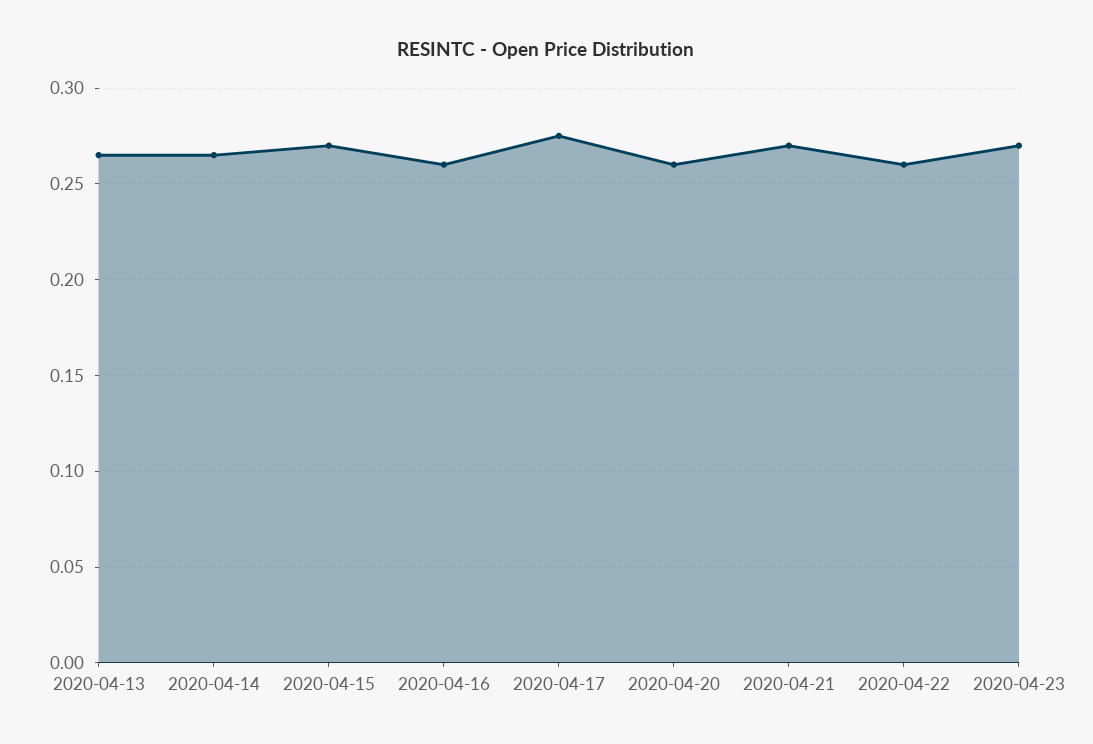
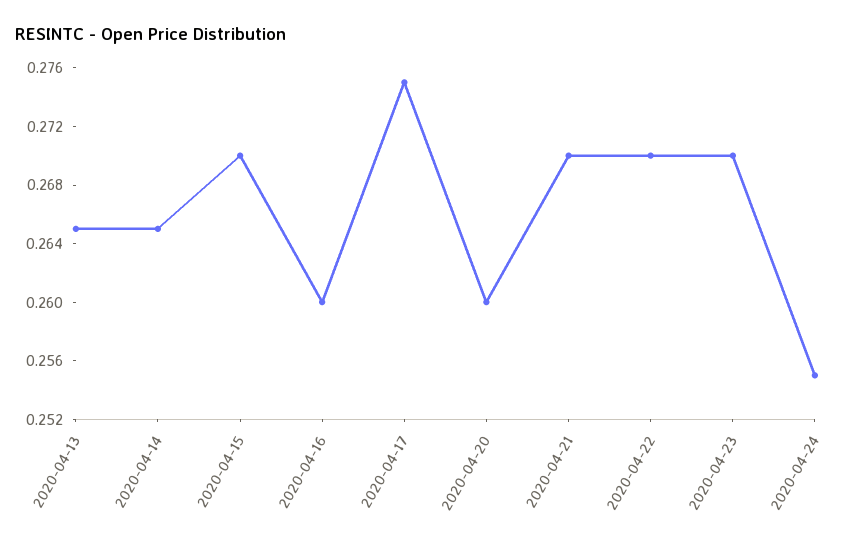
2020-04-22: 0.26 -> 0.27
2020-04-24: none -> 0.255

